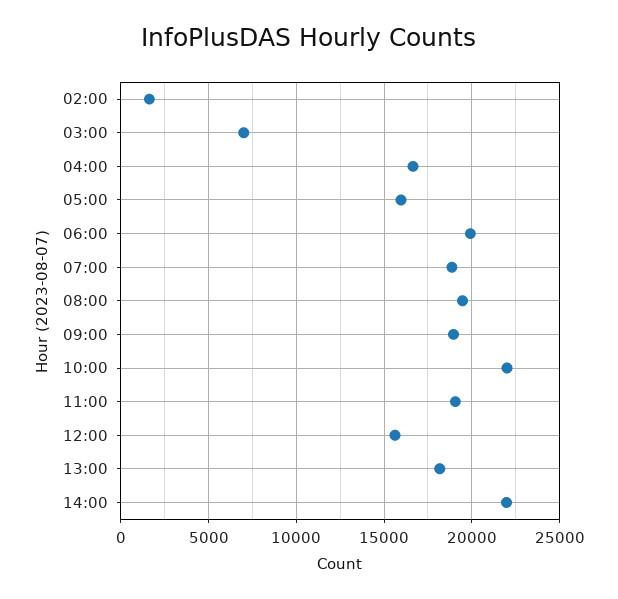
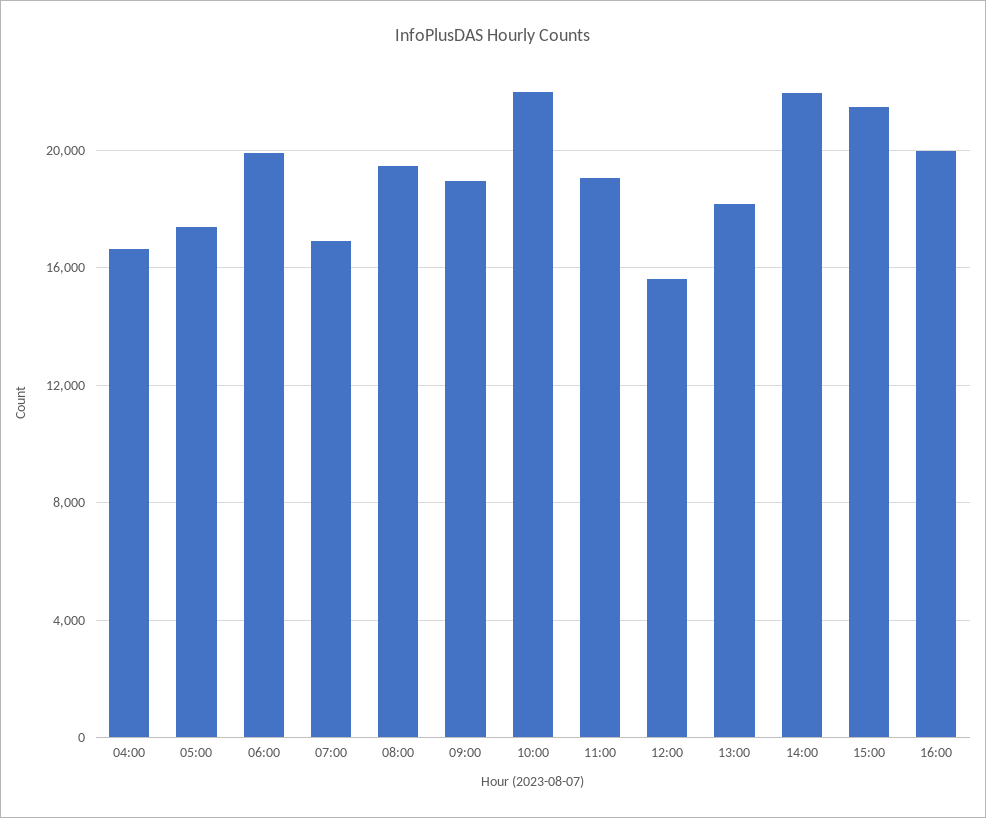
02:00: 1500 -> none
03:00: 7000 -> none
05:00: 16000 -> 17500
07:00: 19000 -> 17000
15:00: none -> 21500
16:00: none -> 20000

